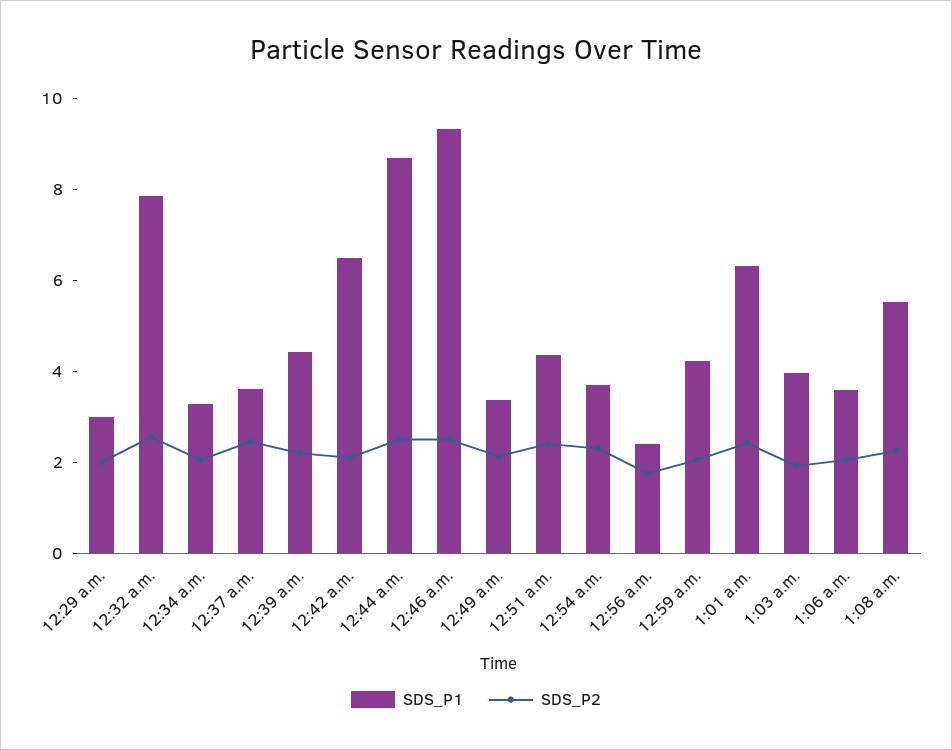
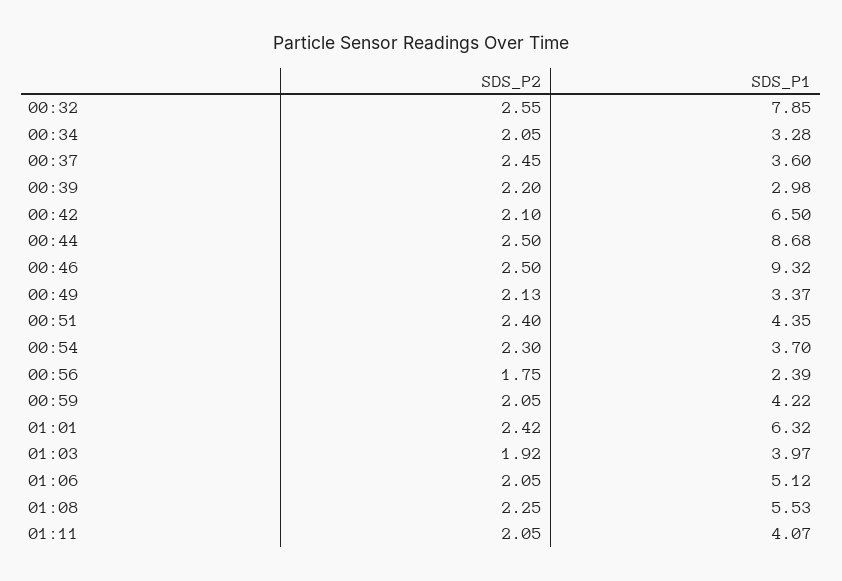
SDS_P1, 12:29 a.m.: 3 -> none
SDS_P2, 12:29 a.m.: 2 -> none
SDS_P1, 12:39 a.m.: 4.5 -> 2.98
SDS_P1, 1:06 a.m.: 3.5 -> 5.12
SDS_P2, 01:11: none -> 2.05
SDS_P1, 01:11: none -> 4.07

